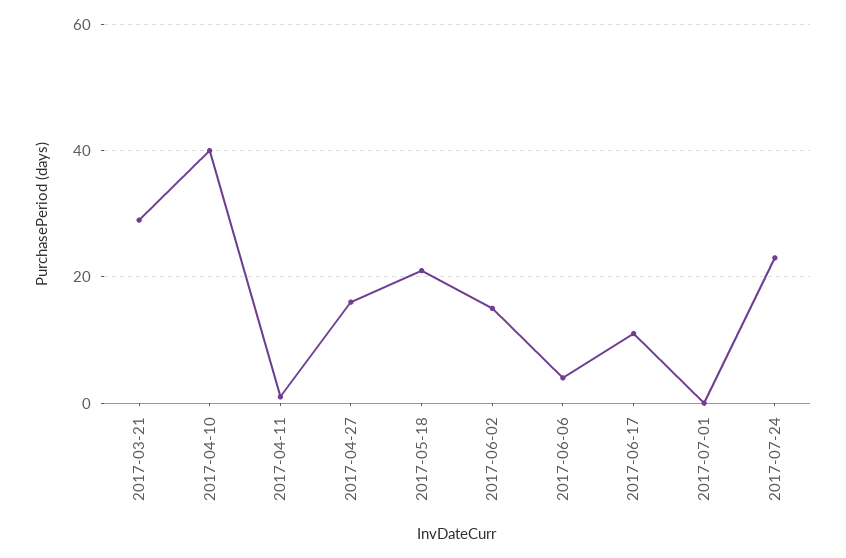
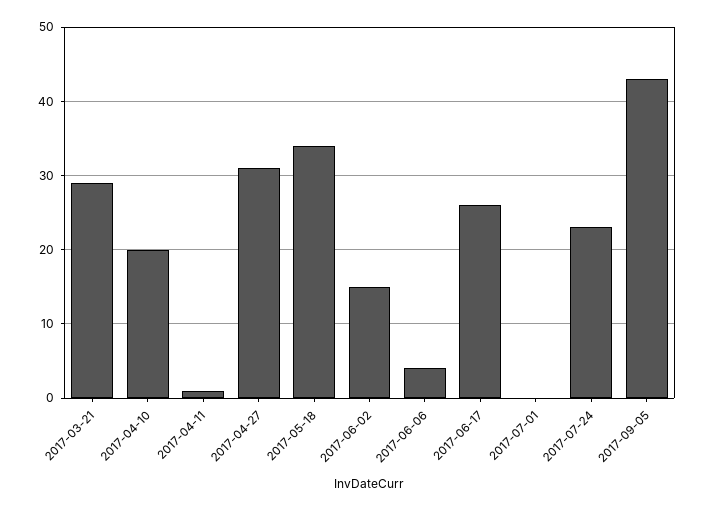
2017-04-10: 40 -> 20
2017-04-27: 15 -> 31
2017-05-18: 20 -> 34
2017-06-17: 10 -> 26
2017-09-05: none -> 43

